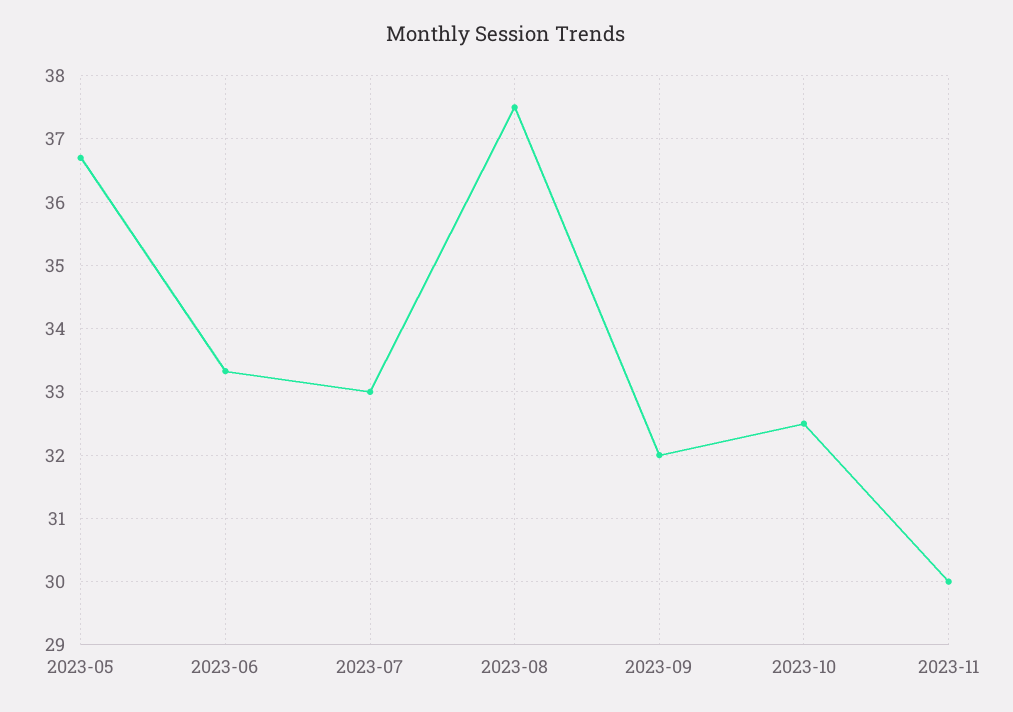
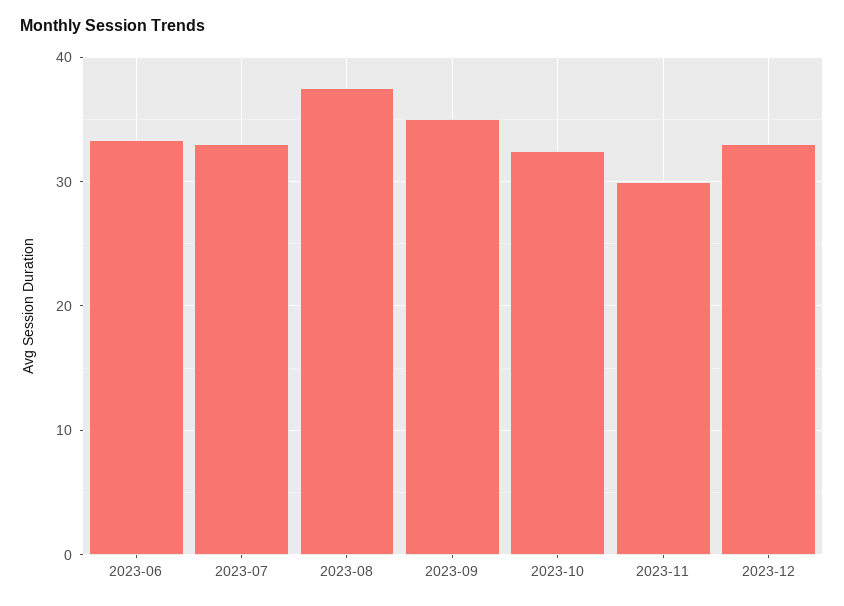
2023-05: 36.7 -> none
2023-09: 32 -> 35
2023-12: none -> 33

